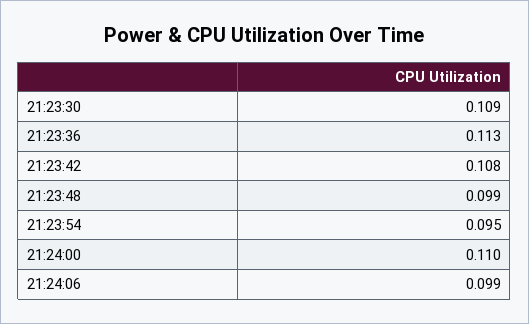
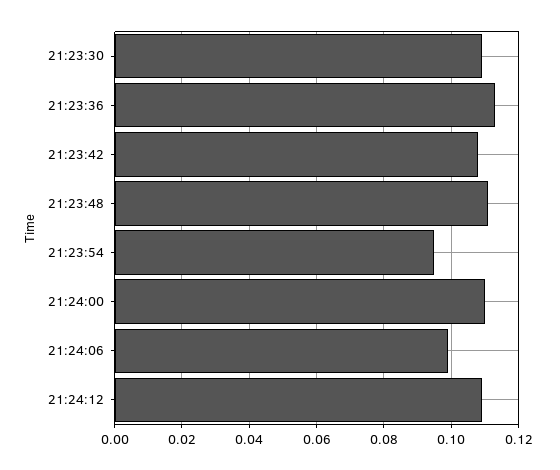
21:23:48: 0.099 -> 0.11
21:24:12: none -> 0.11

